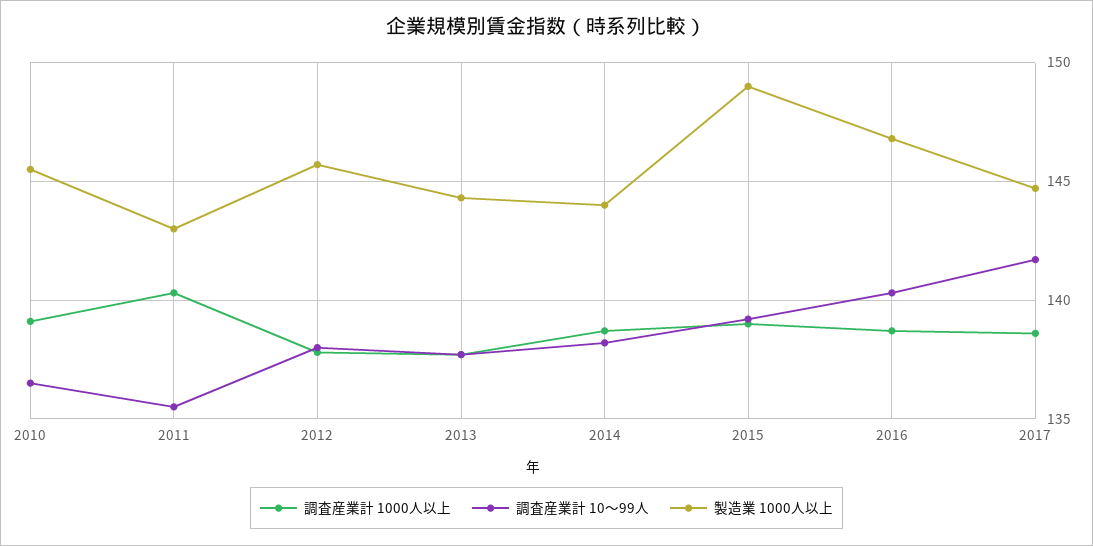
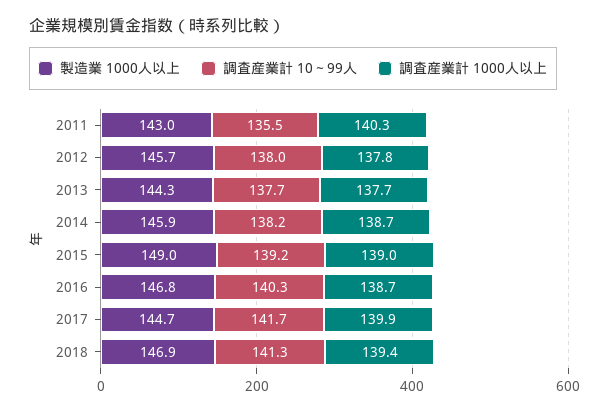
調査産業計 1000人以上, 2010: 139 -> none
調査産業計 10～99人, 2010: 136.5 -> none
製造業 1000人以上, 2010: 145.5 -> none
製造業 1000人以上, 2014: 144 -> 145.9
調査産業計 1000人以上, 2017: 138.5 -> 139.9
製造業 1000人以上, 2018: none -> 146.9
調査産業計 10～99人, 2018: none -> 141.3
調査産業計 1000人以上, 2018: none -> 139.4

